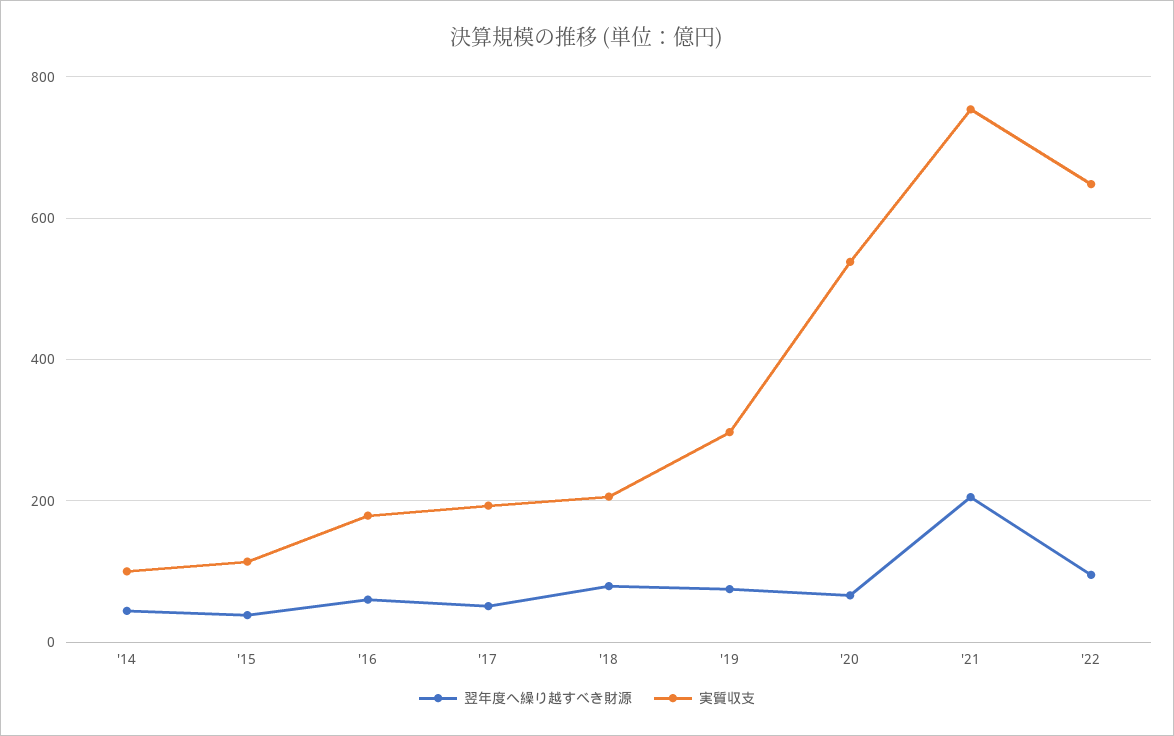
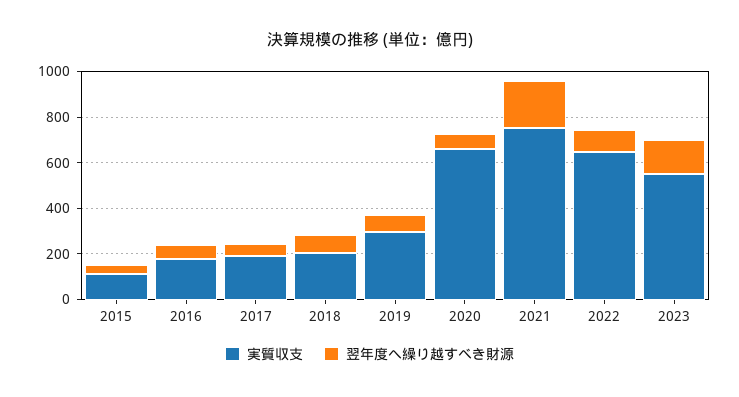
翌年度へ繰り越すべき財源, '14: 40 -> none
実質収支, '14: 100 -> none
実質収支, '20: 540 -> 650
実質収支, 2023: none -> 550
翌年度へ繰り越すべき財源, 2023: none -> 150

